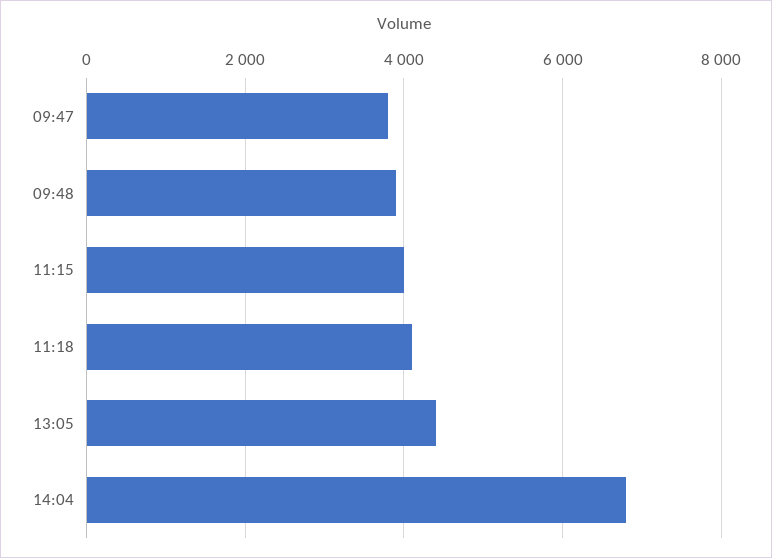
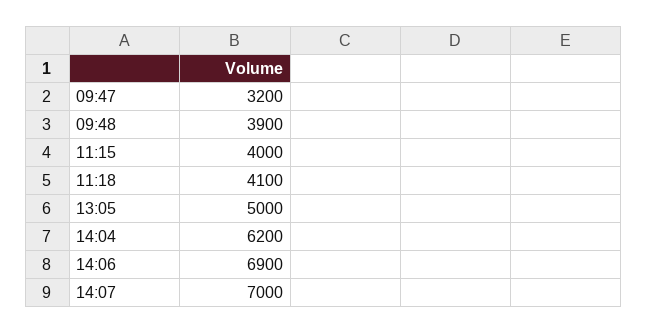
09:47: 3800 -> 3200
13:05: 4400 -> 5000
14:04: 6800 -> 6200
14:06: none -> 6900
14:07: none -> 7000

